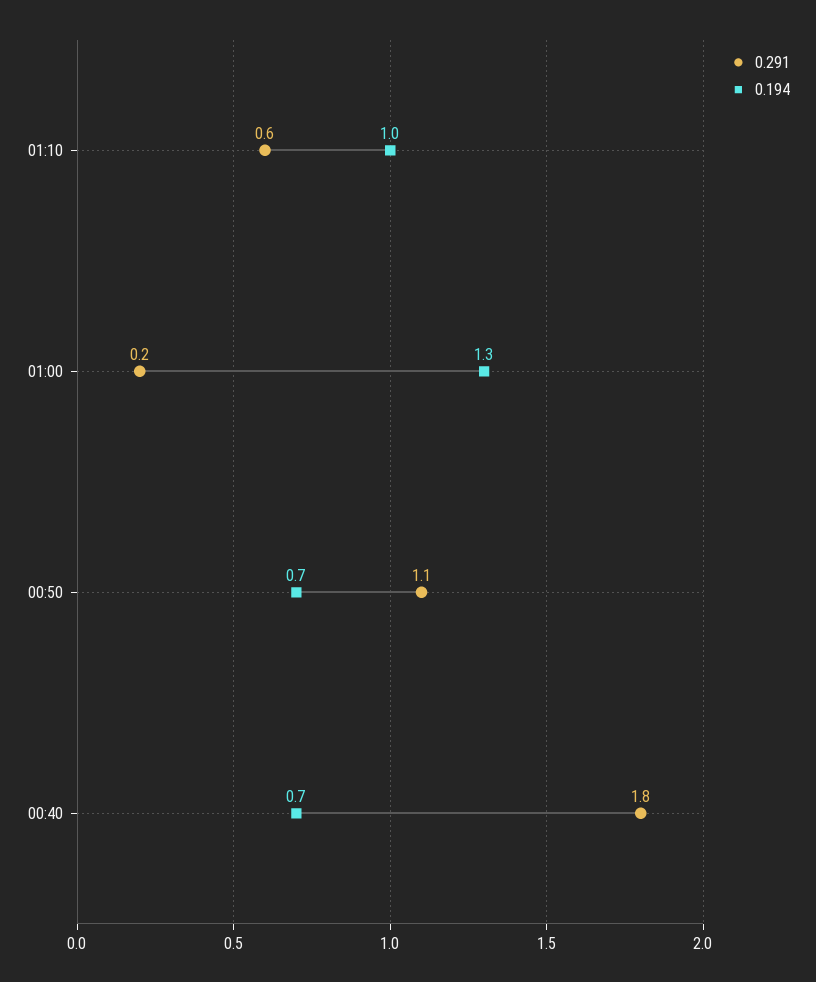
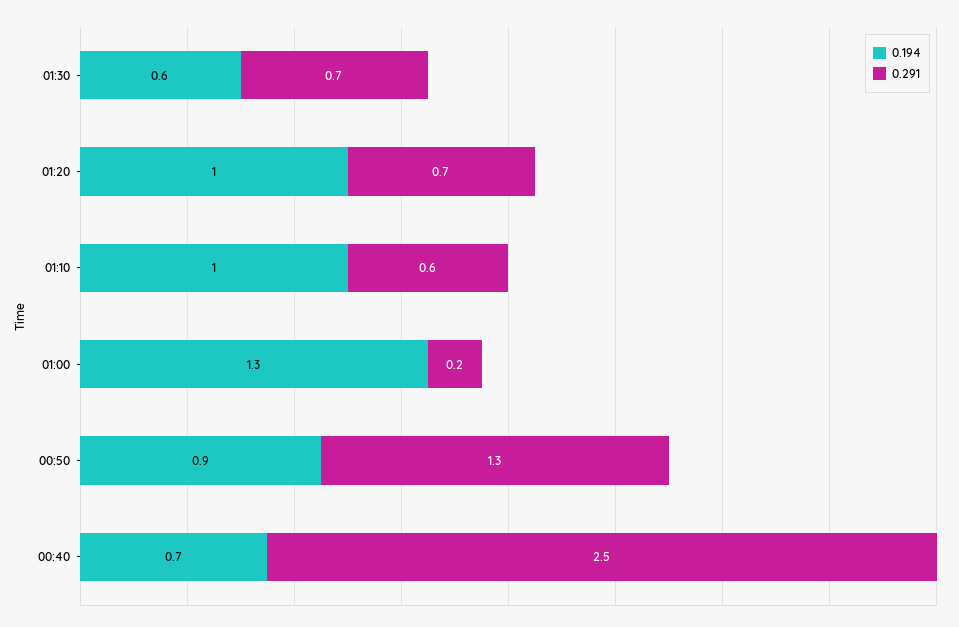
0.291, 00:50: 1.1 -> 1.3
0.194, 00:50: 0.7 -> 0.9
0.291, 00:40: 1.8 -> 2.5
0.194, 01:30: none -> 0.6
0.291, 01:30: none -> 0.7
0.194, 01:20: none -> 1
0.291, 01:20: none -> 0.7

